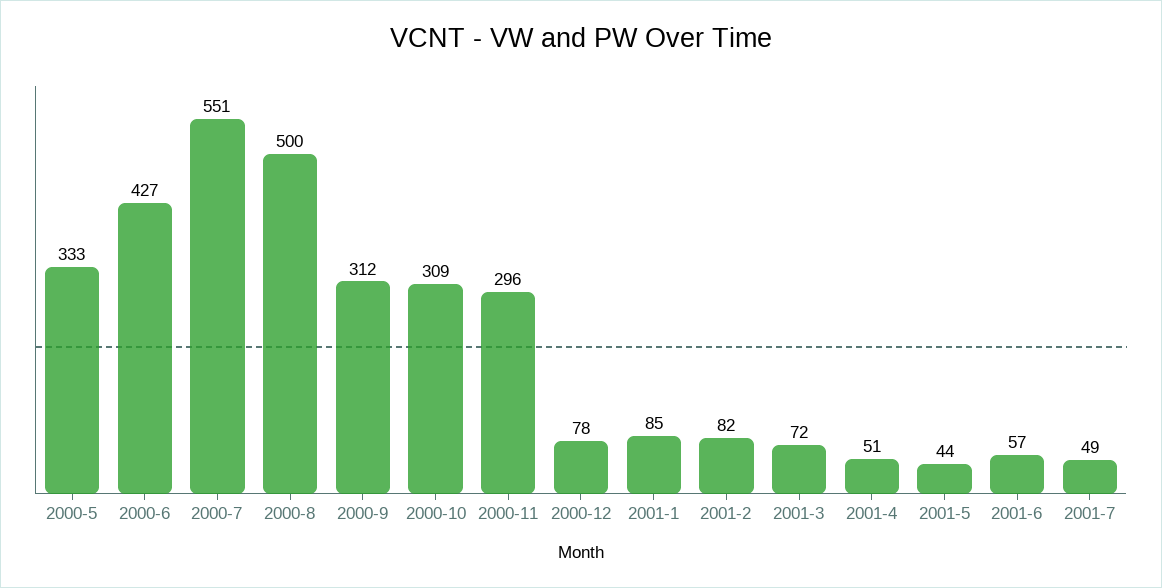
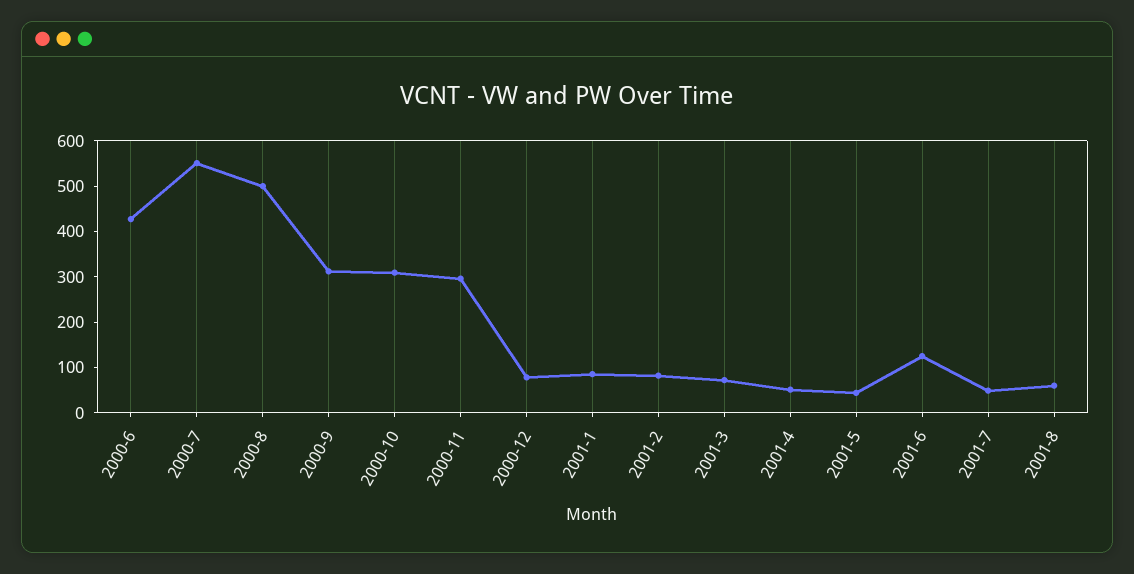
2000-5: 333 -> none
2001-6: 57 -> 120
2001-8: none -> 60

